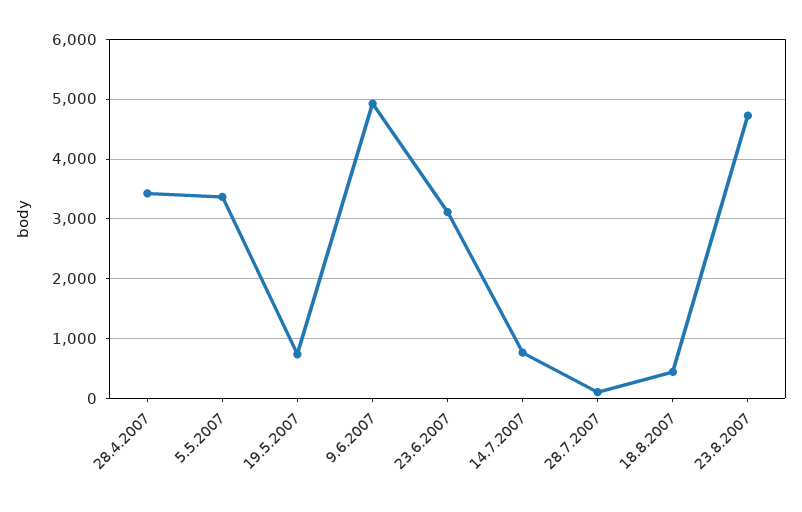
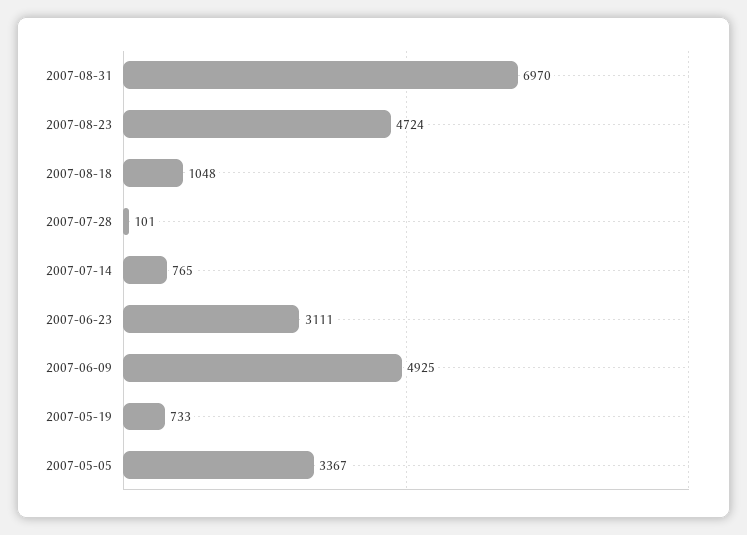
28.4.2007: 3400 -> none
18.8.2007: 400 -> 1048
2007-08-31: none -> 6970

